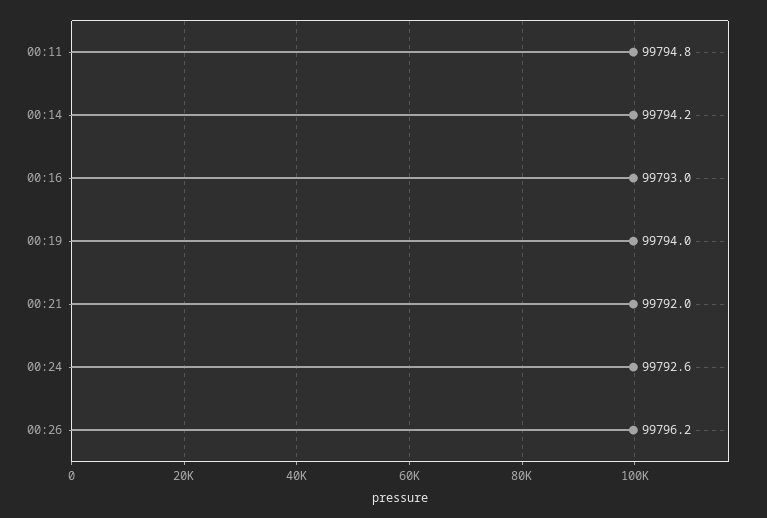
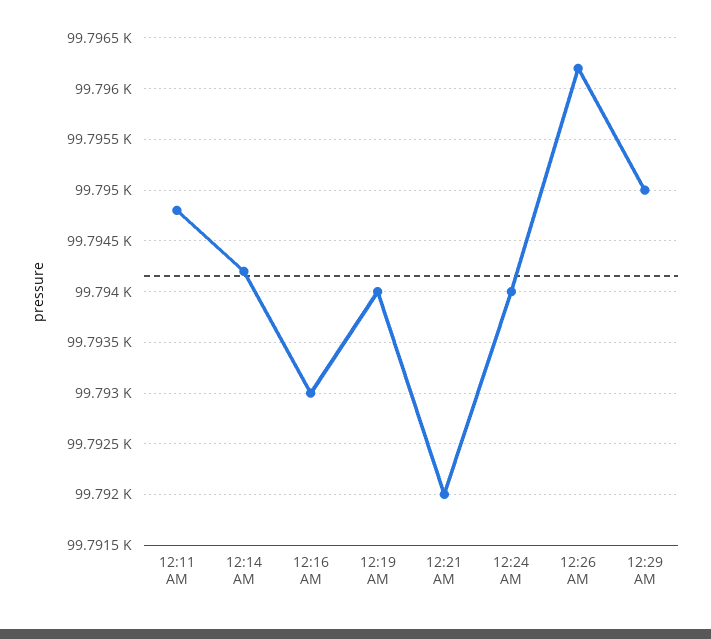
00:24: 99792.6 -> 99794
12:29 AM: none -> 99795

